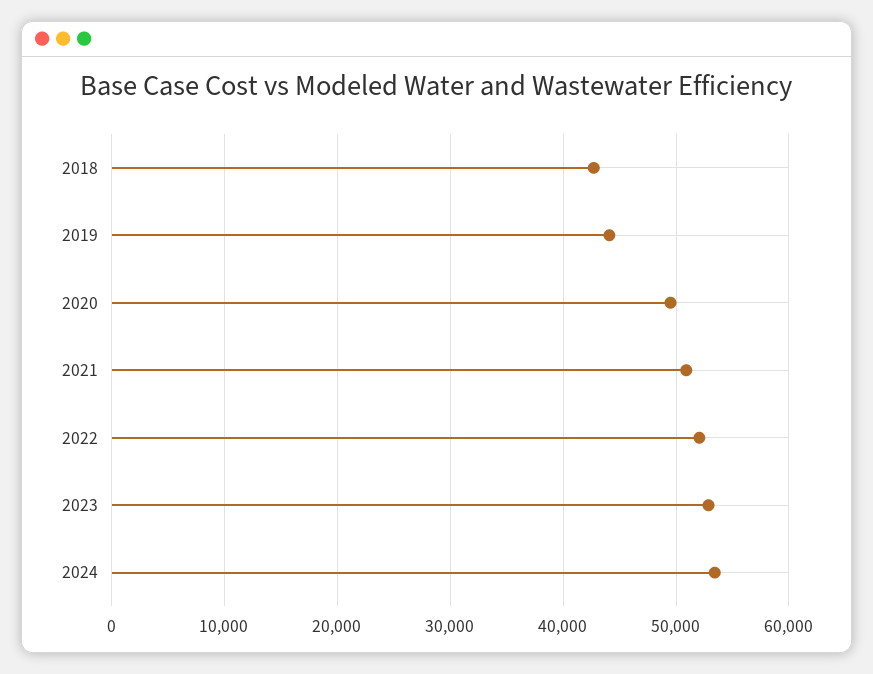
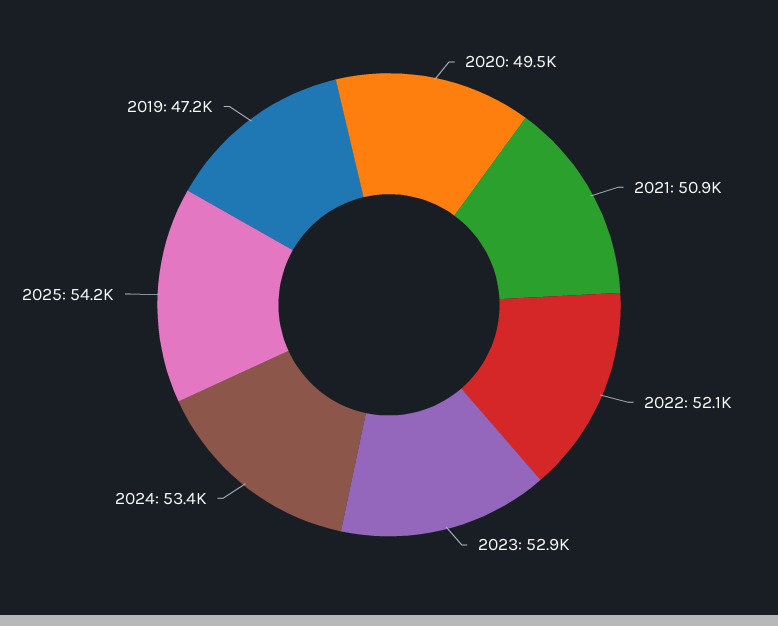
2018: 43000 -> none
2019: 44000 -> 47200
2025: none -> 54200

